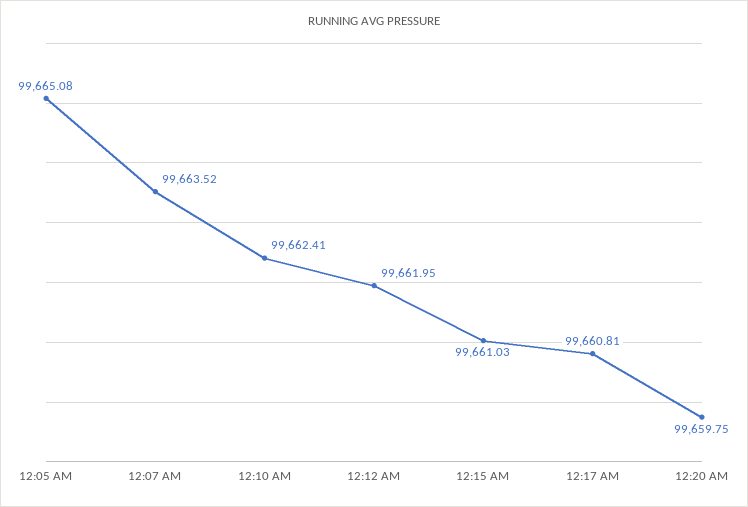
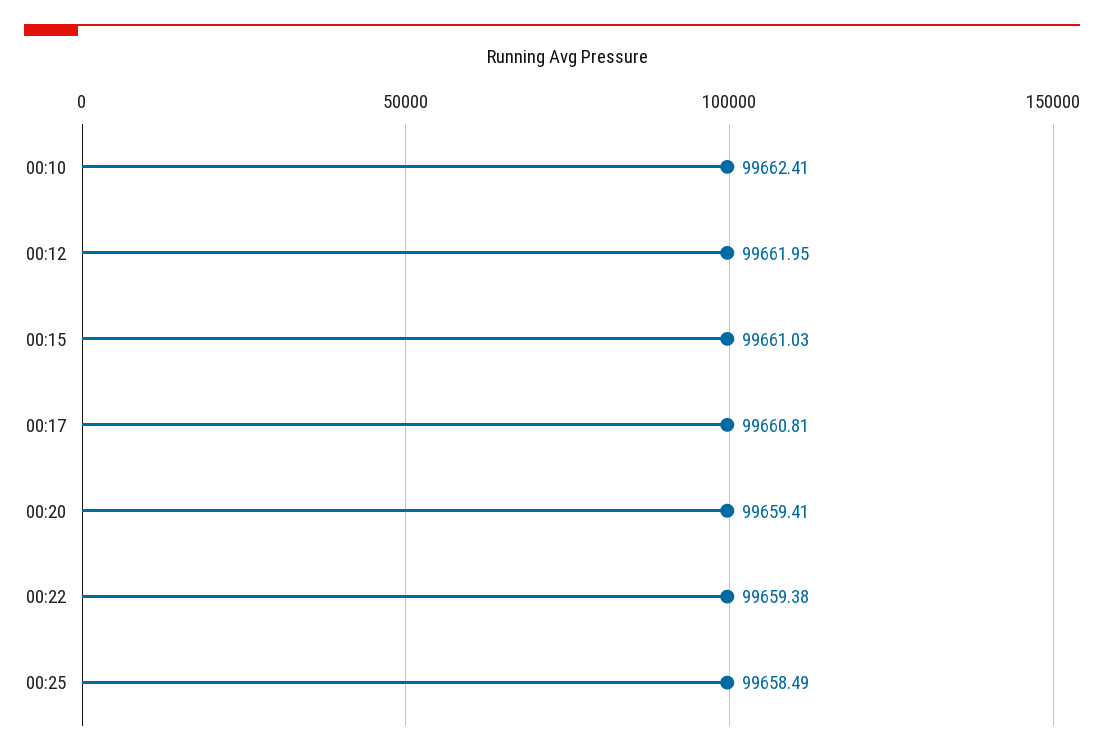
12:05 AM: 99665.08 -> none
12:07 AM: 99663.52 -> none
12:20 AM: 99659.75 -> 99659.41
00:22: none -> 99659.38
00:25: none -> 99658.49

